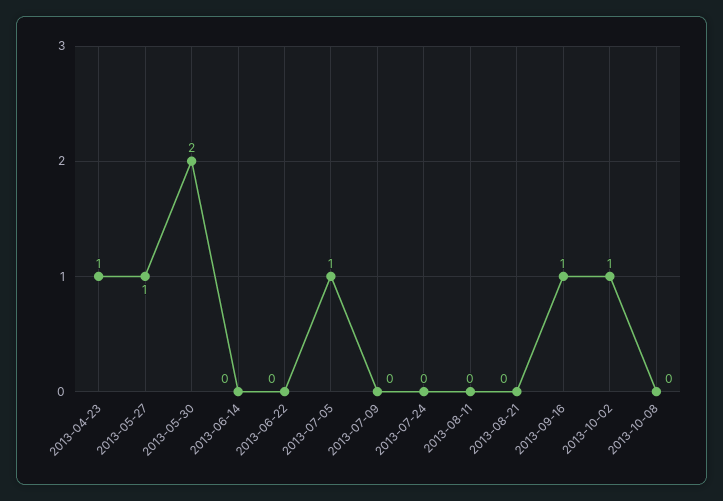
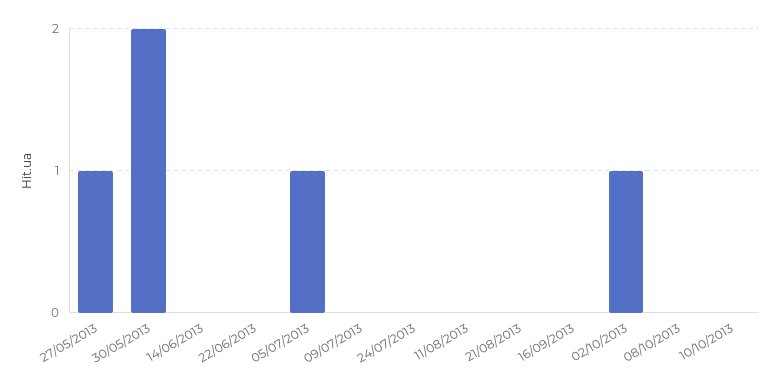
2013-04-23: 1 -> none
2013-09-16: 1 -> 0
10/10/2013: none -> 0

